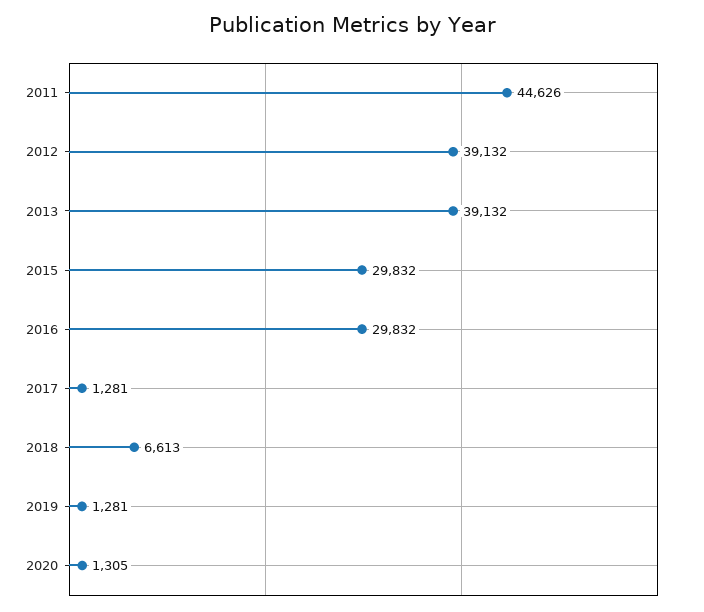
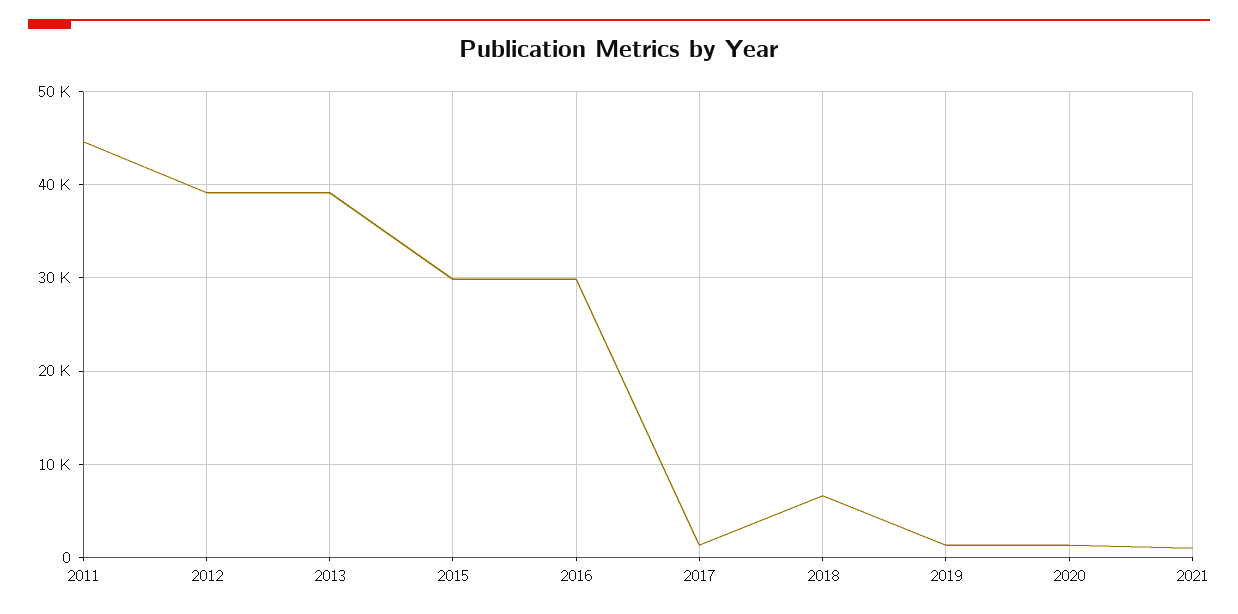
2021: none -> 1000

